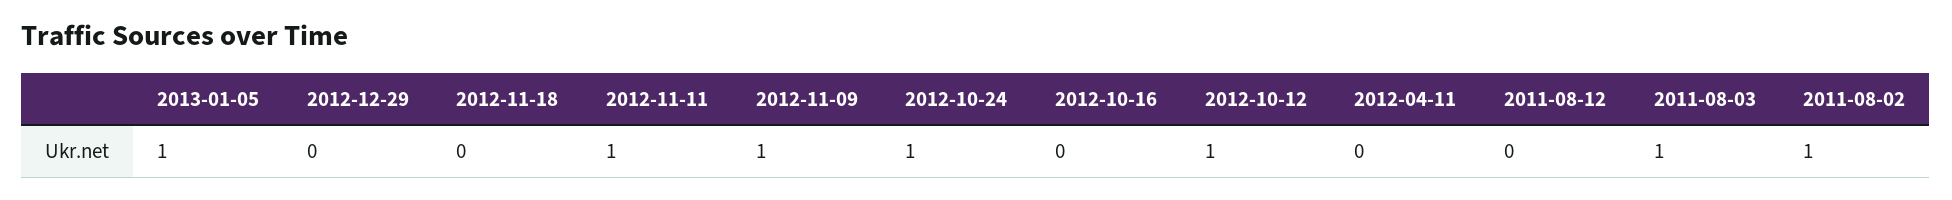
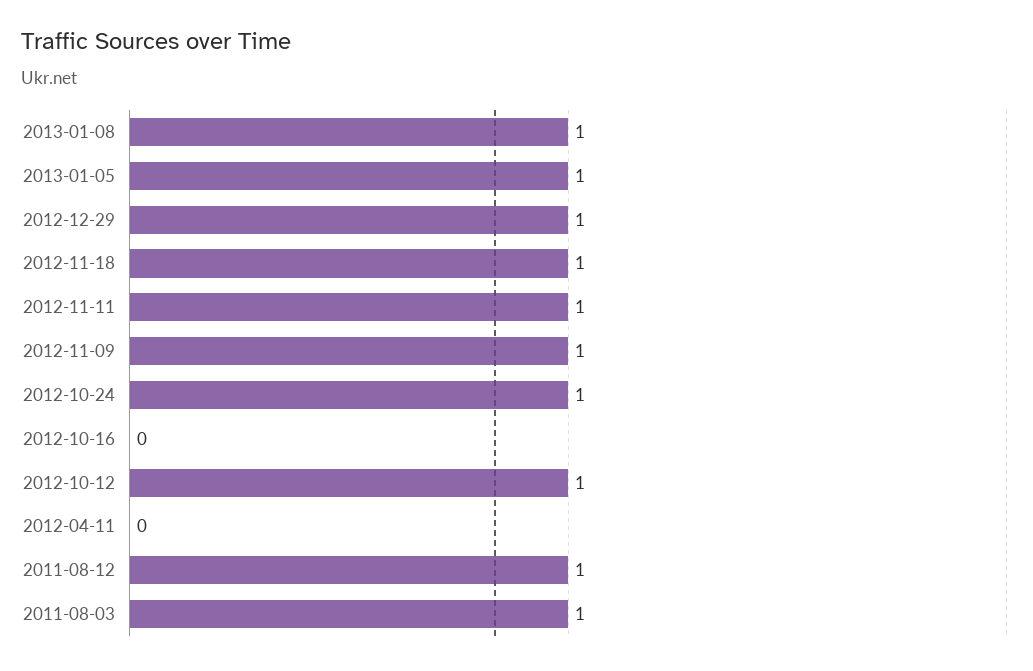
2012-12-29: 0 -> 1
2012-11-18: 0 -> 1
2011-08-12: 0 -> 1
2011-08-02: 1 -> none
2013-01-08: none -> 1

